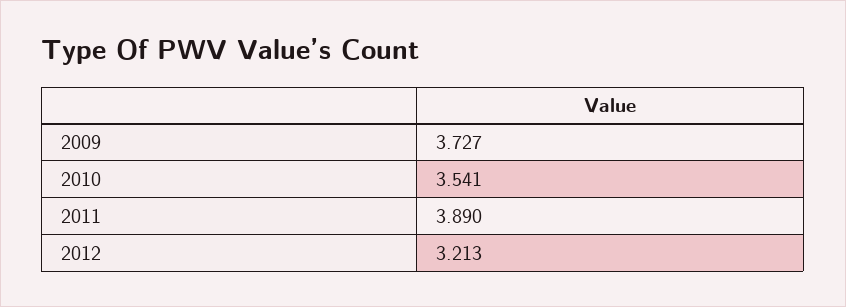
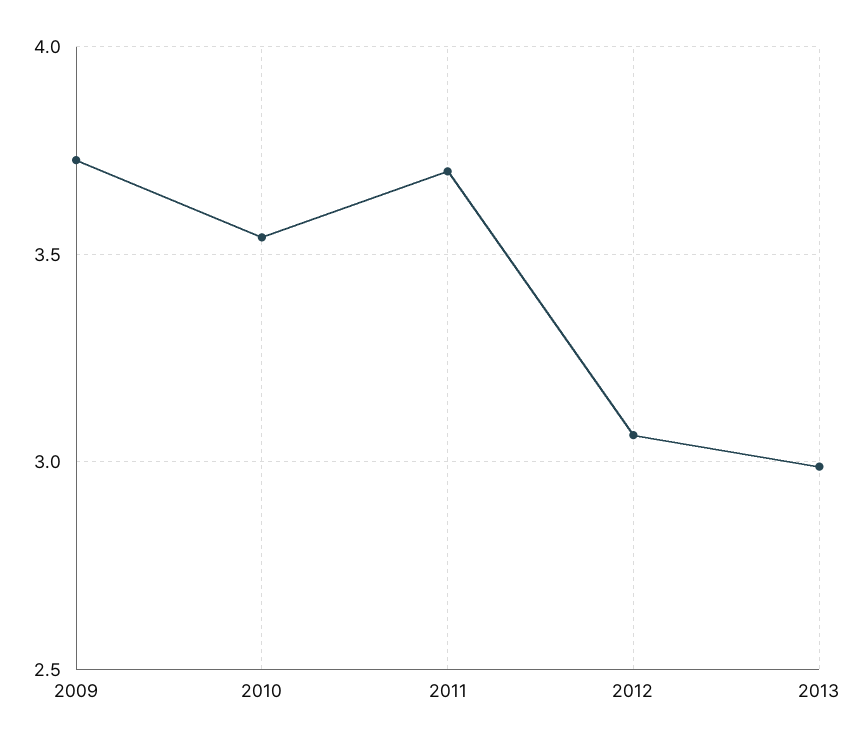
2011: 3.89 -> 3.7
2012: 3.213 -> 3.05
2013: none -> 3

